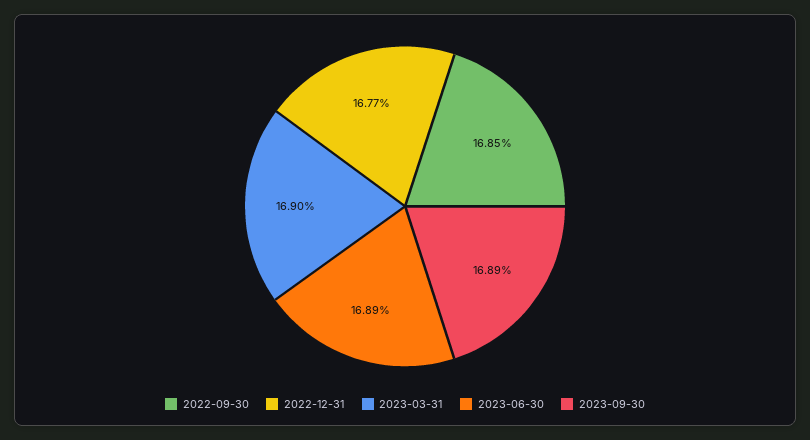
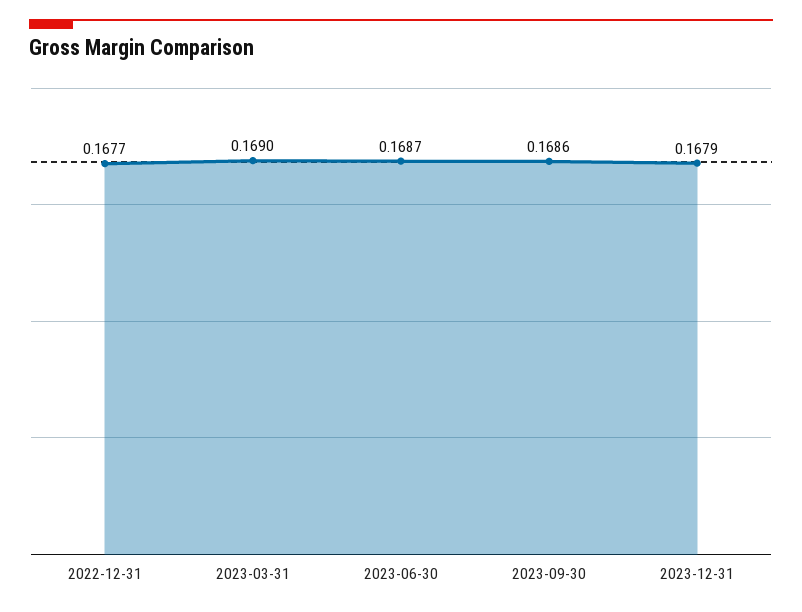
2022-09-30: 0.1685 -> none
2023-06-30: 0.1689 -> 0.1687
2023-09-30: 0.1689 -> 0.1686
2023-12-31: none -> 0.1679

